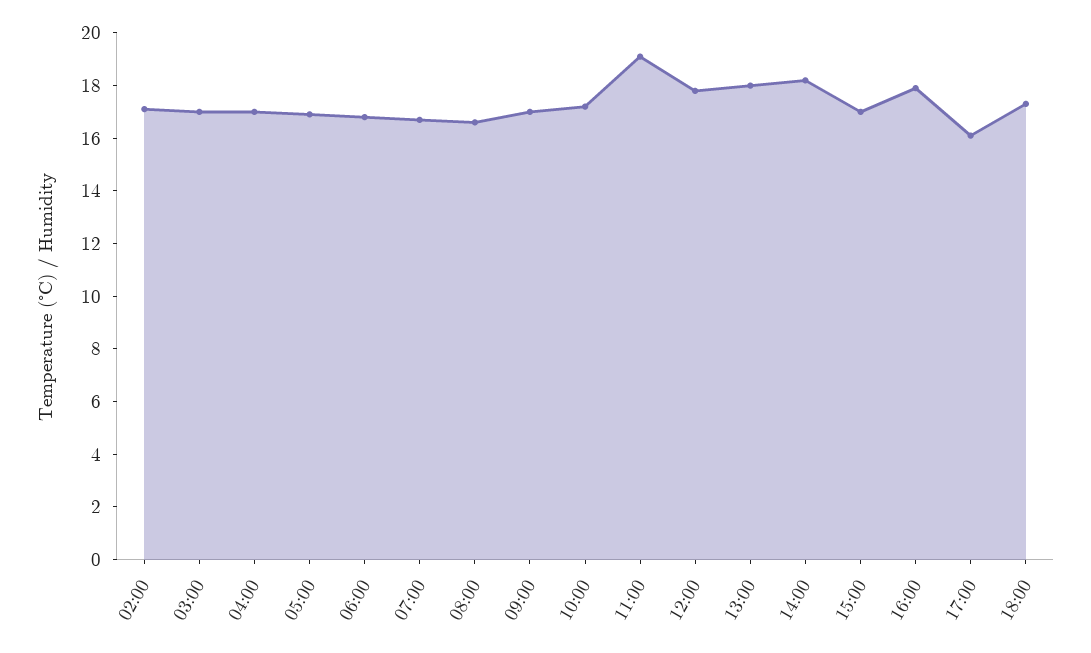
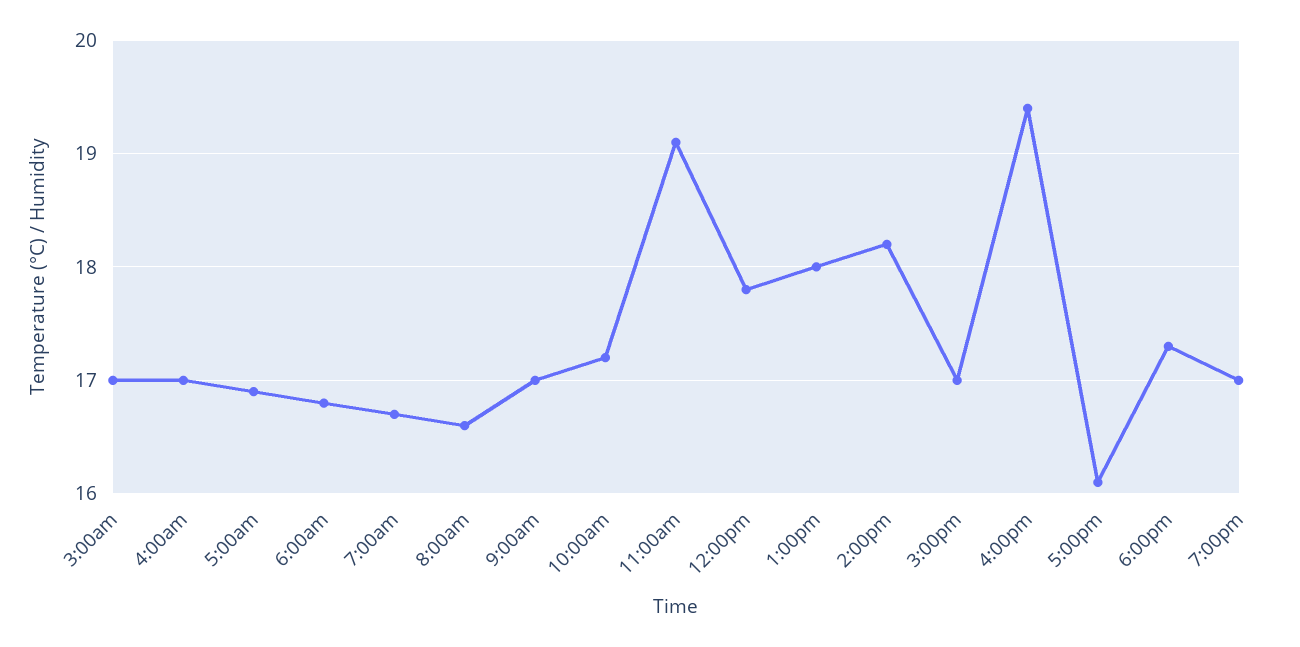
02:00: 17 -> none
16:00: 18 -> 19.4
7:00pm: none -> 17

